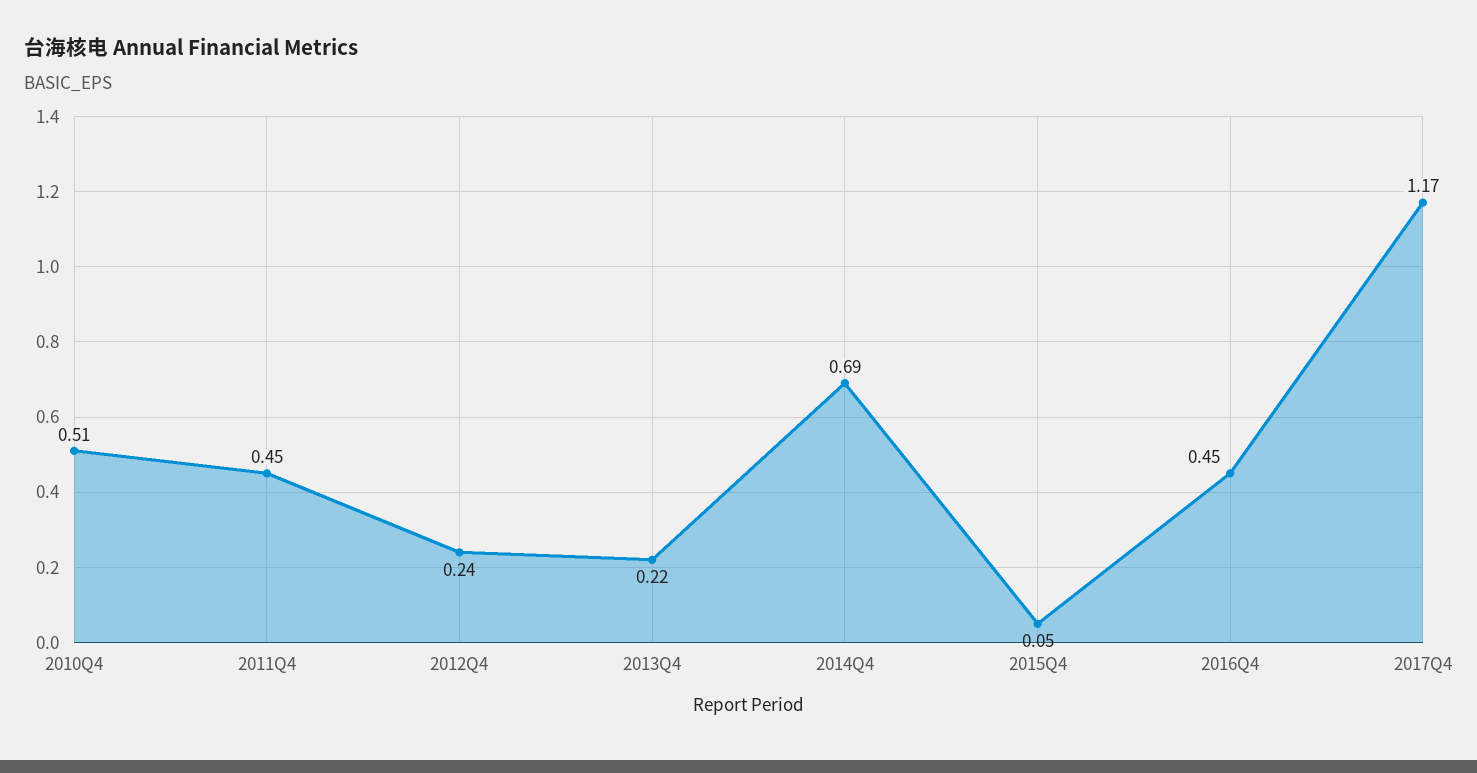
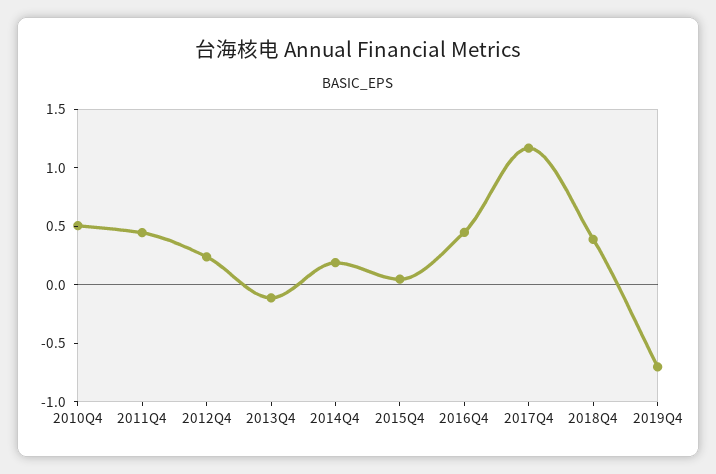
2013Q4: 0.22 -> -0.1
2014Q4: 0.69 -> 0.2
2018Q4: none -> 0.4
2019Q4: none -> -0.7

